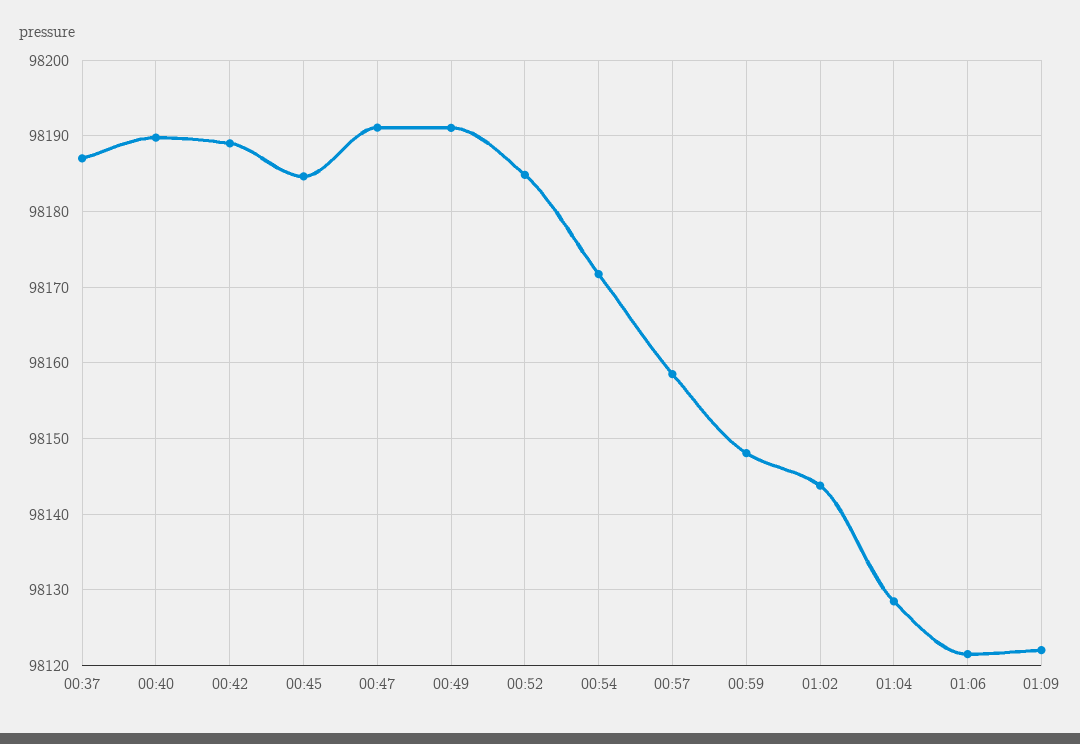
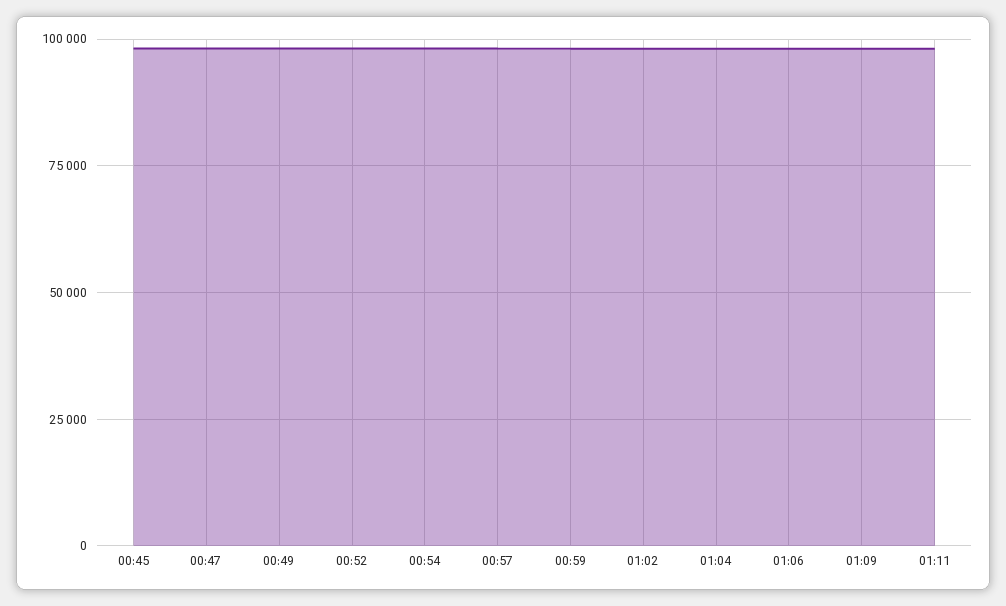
00:37: 98187 -> none
00:40: 98190 -> none
00:42: 98189 -> none
01:11: none -> 97500

